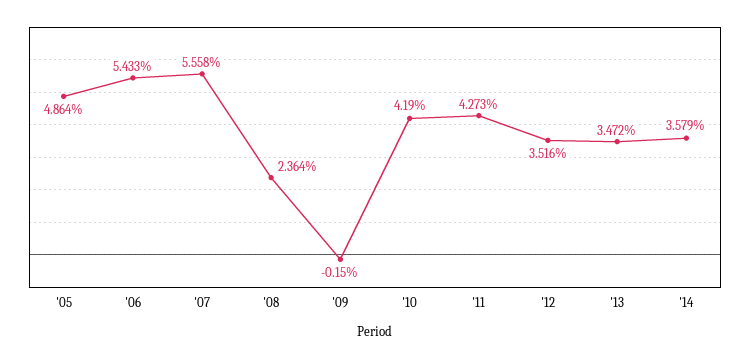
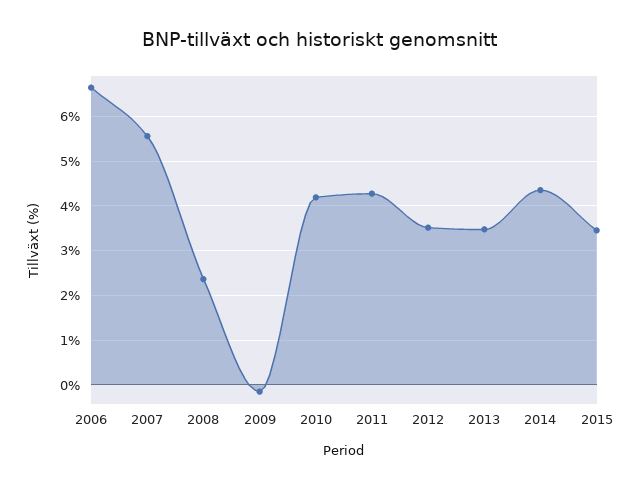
'05: 4.864 -> none
'06: 5.433 -> 6.6
'14: 3.579 -> 4.4
2015: none -> 3.4

